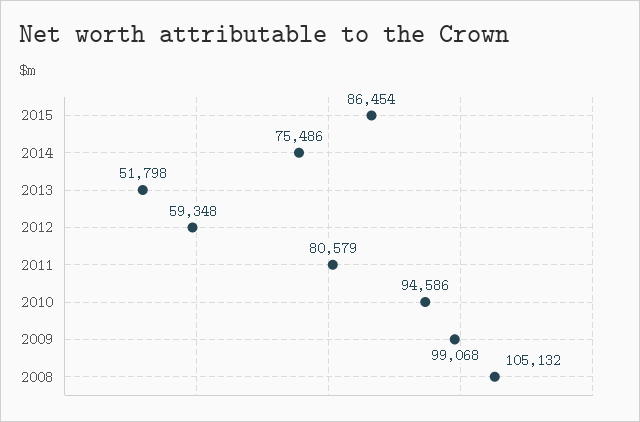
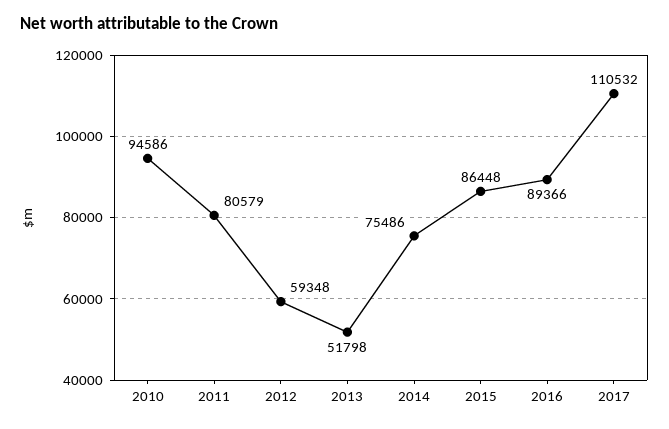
2015: 86454 -> 86448
2009: 99068 -> none
2008: 105132 -> none
2016: none -> 89366
2017: none -> 110532

